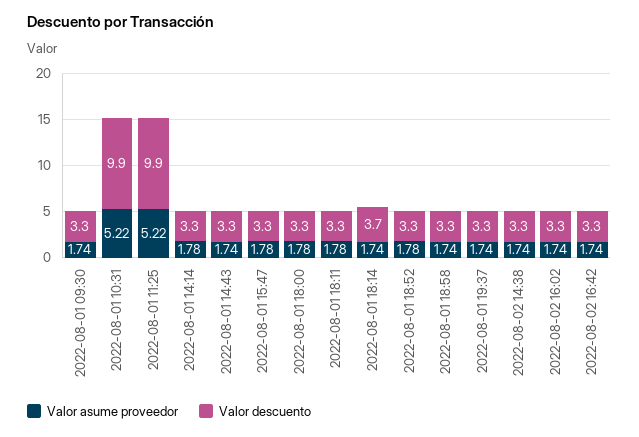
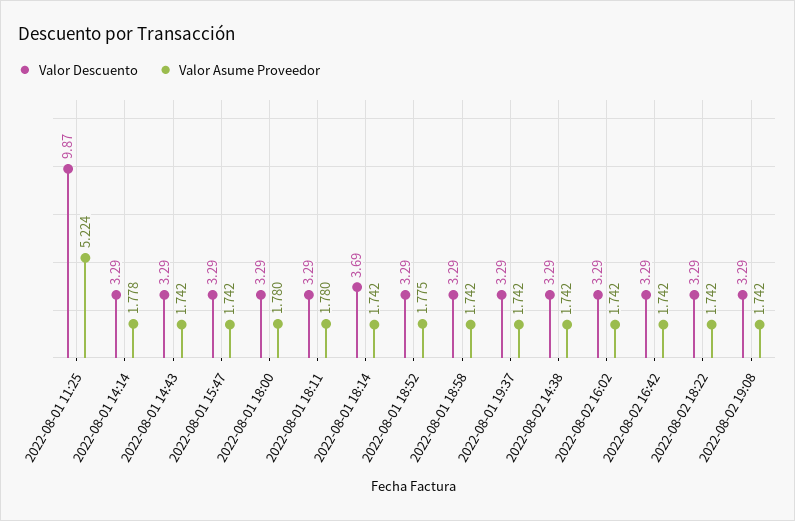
Valor asume proveedor, 2022-08-01 09:30: 1.74 -> none
Valor descuento, 2022-08-01 09:30: 3.3 -> none
Valor asume proveedor, 2022-08-01 10:31: 5.22 -> none
Valor descuento, 2022-08-01 10:31: 9.9 -> none
Valor asume proveedor, 2022-08-01 15:47: 1.78 -> 1.742
Valor descuento, 2022-08-02 18:22: none -> 3.29
Valor asume proveedor, 2022-08-02 18:22: none -> 1.742
Valor descuento, 2022-08-02 19:08: none -> 3.29
Valor asume proveedor, 2022-08-02 19:08: none -> 1.742

